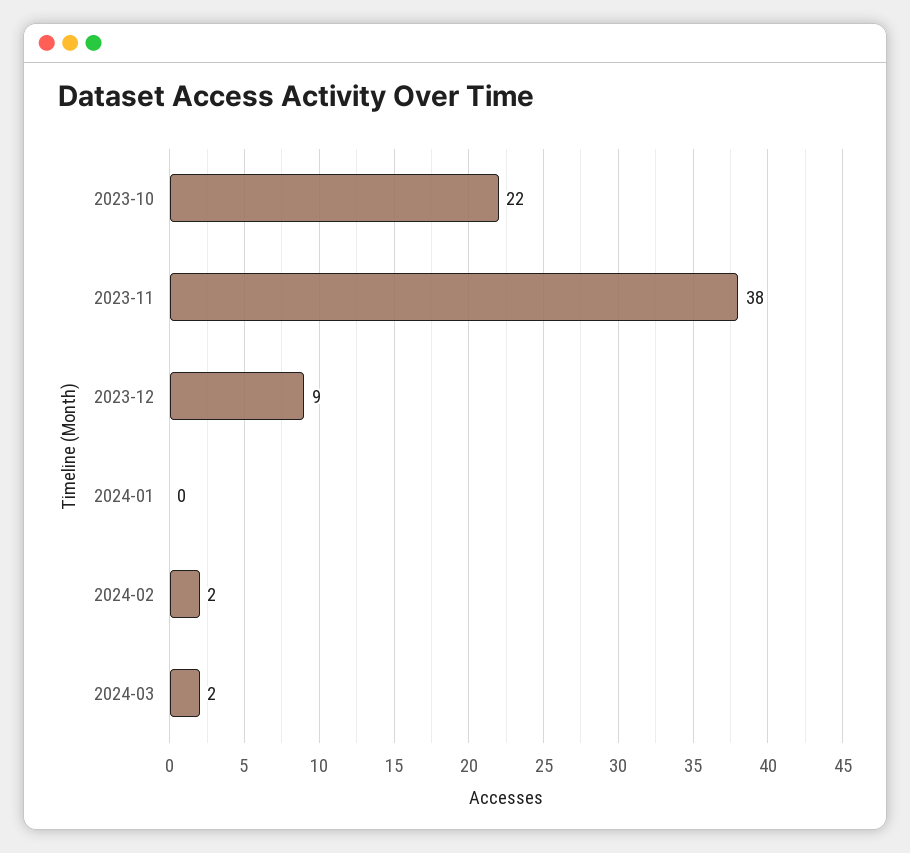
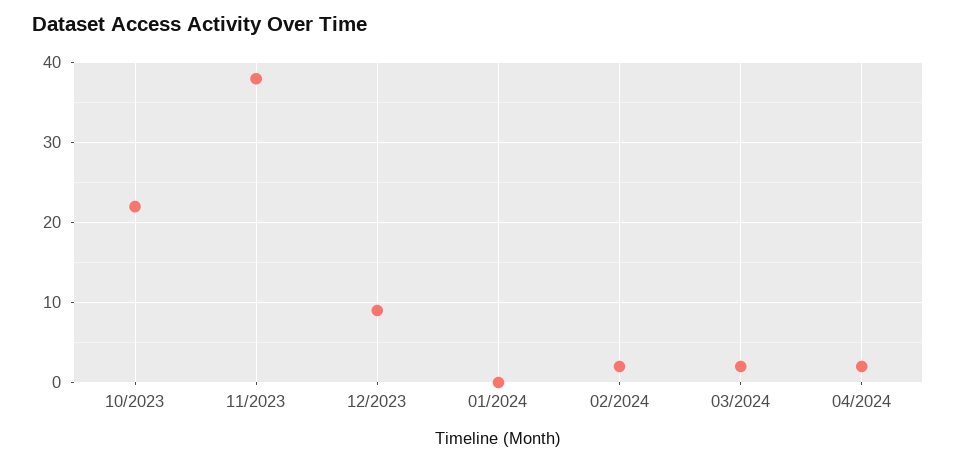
04/2024: none -> 2

